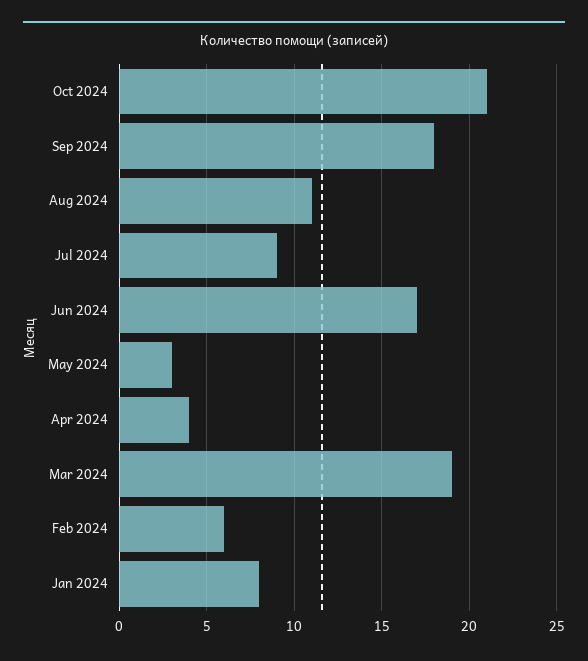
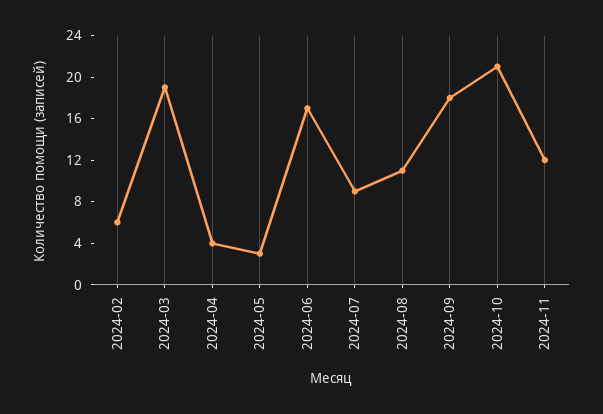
Jan 2024: 8 -> none
2024-11: none -> 12

